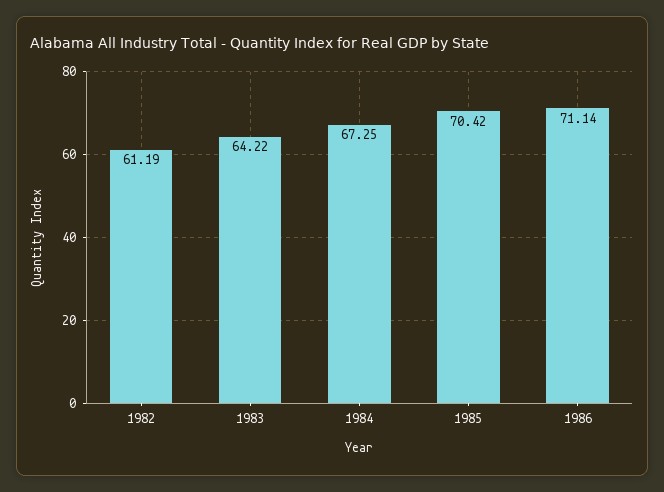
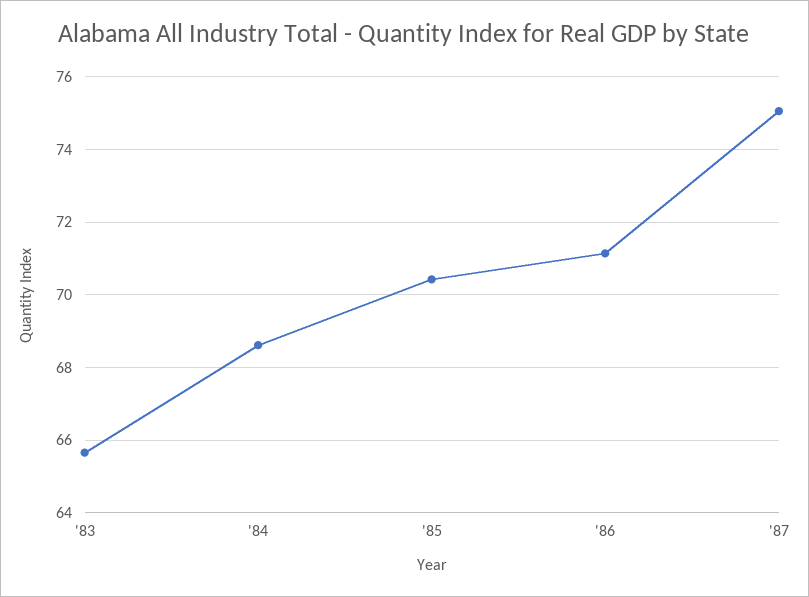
1982: 61.19 -> none
1983: 64.22 -> 65.6
1984: 67.25 -> 68.6
'87: none -> 75

